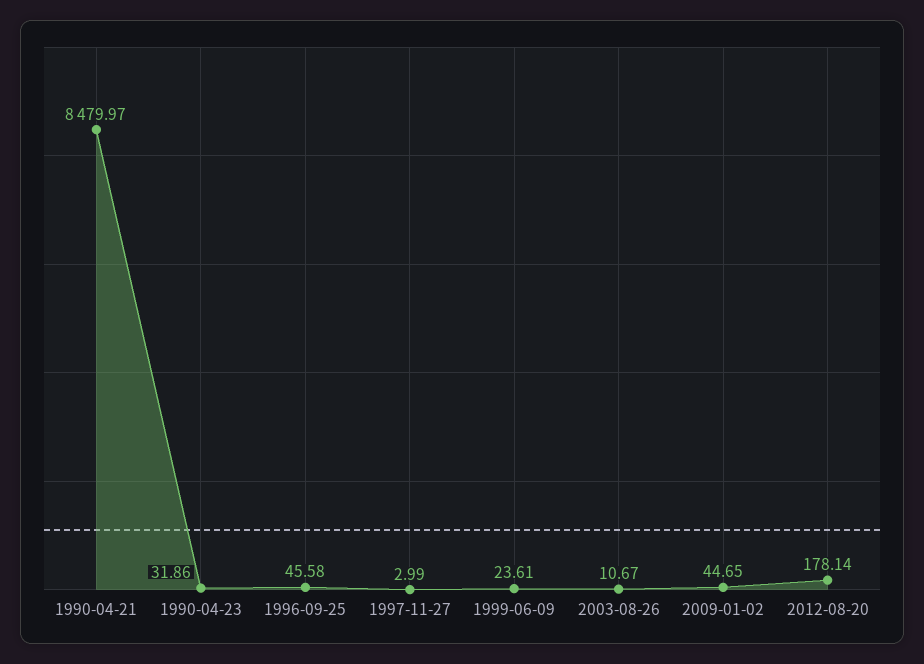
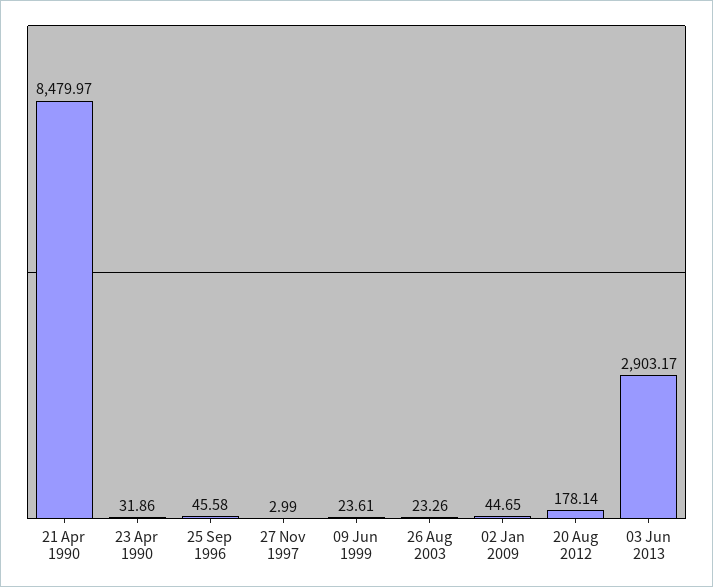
2003-08-26: 10.67 -> 23.26
03 Jun 2013: none -> 2903.17

